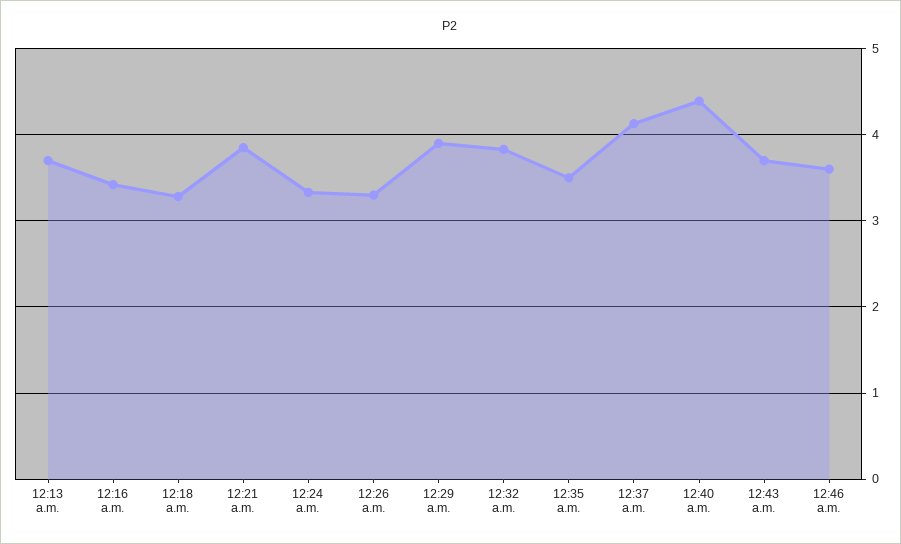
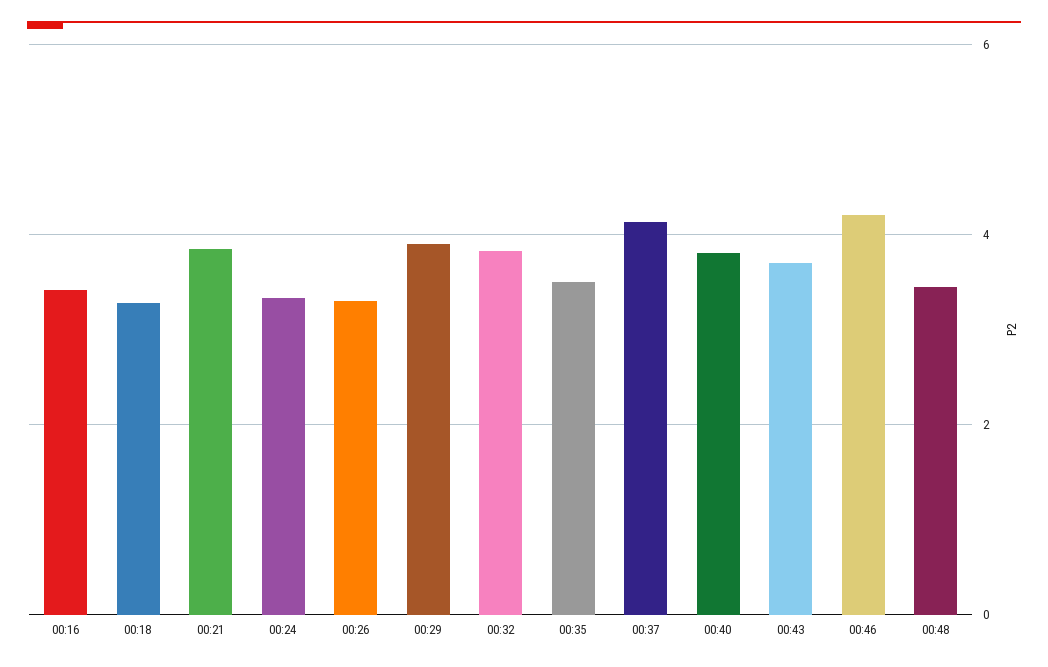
12:13 a.m.: 3.7 -> none
12:40 a.m.: 4.4 -> 3.8
12:46 a.m.: 3.6 -> 4.2
00:48: none -> 3.4

